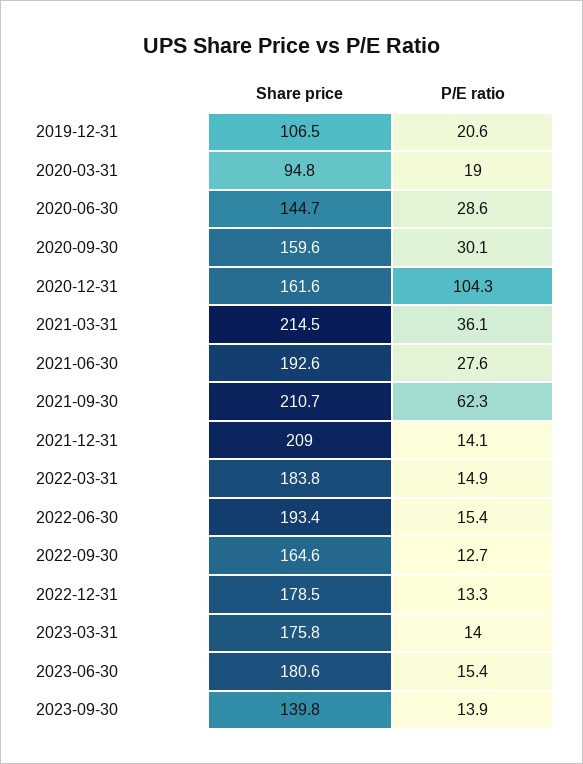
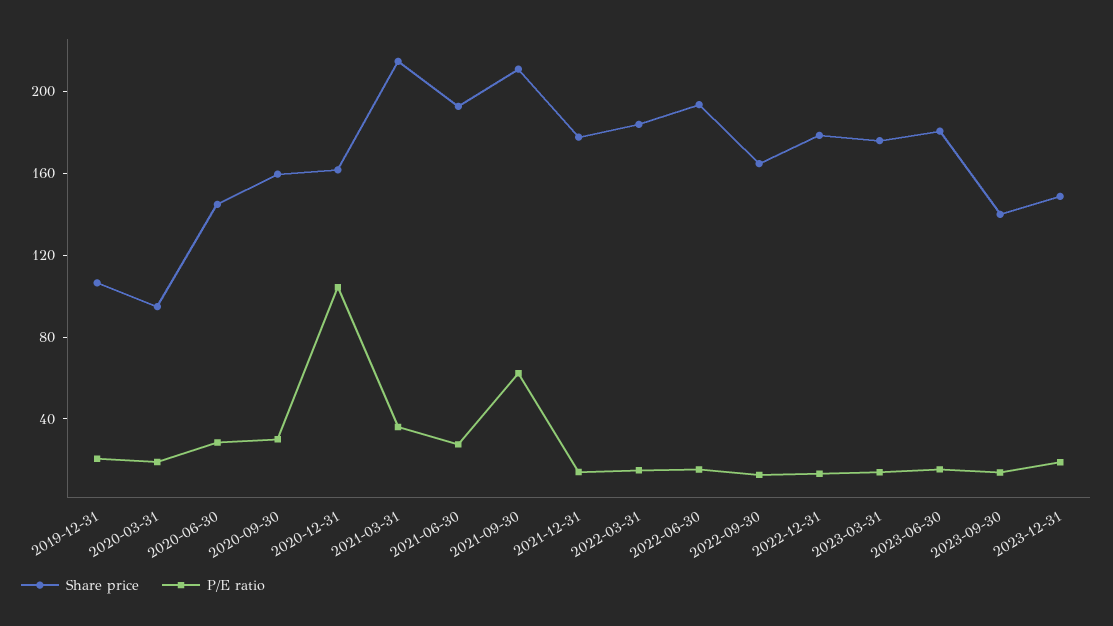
Share price, 2021-12-31: 209 -> 180
Share price, 2023-12-31: none -> 150
P/E ratio, 2023-12-31: none -> 20

